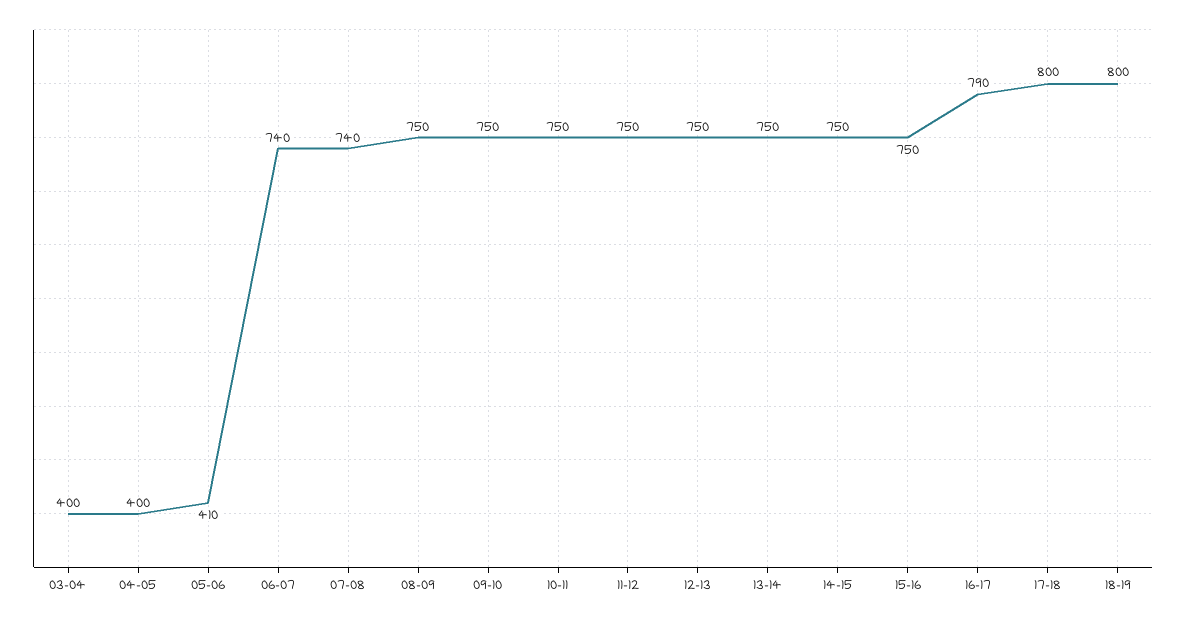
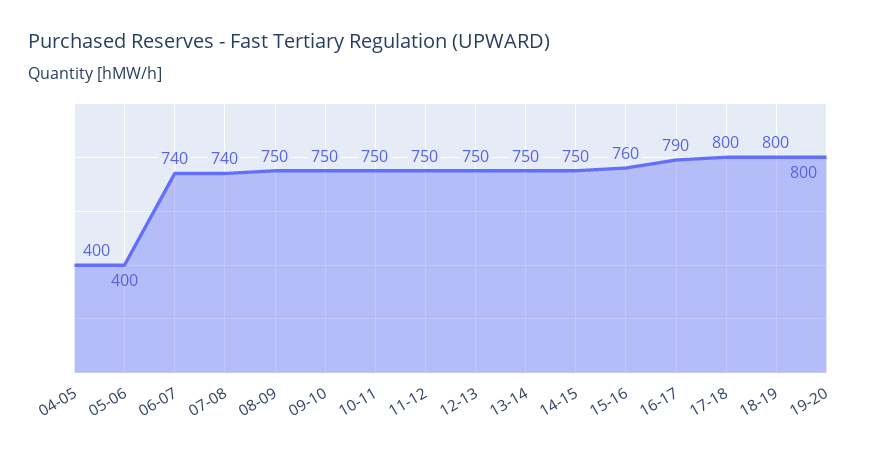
03-04: 400 -> none
05-06: 410 -> 400
15-16: 750 -> 760
19-20: none -> 800

